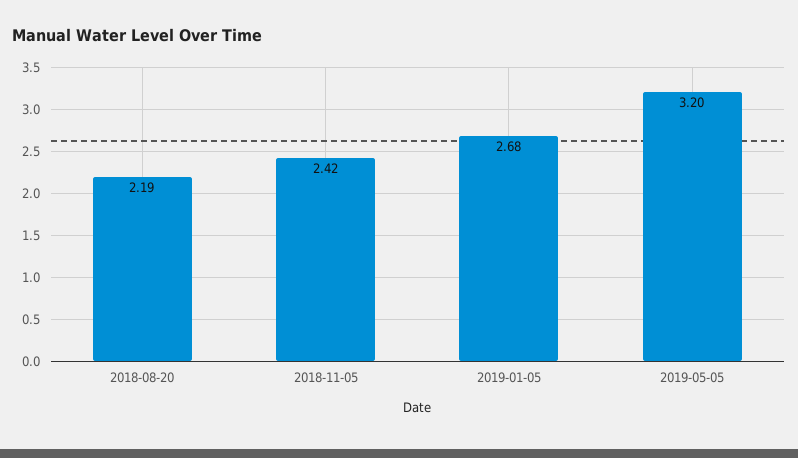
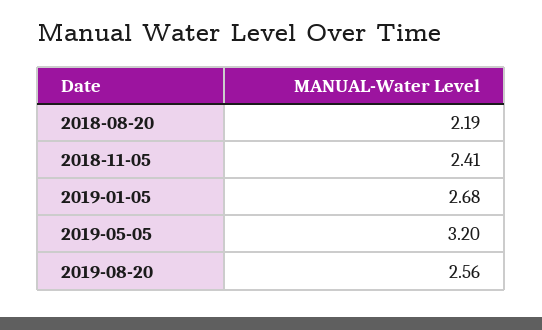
2018-11-05: 2.42 -> 2.41
2019-08-20: none -> 2.56

